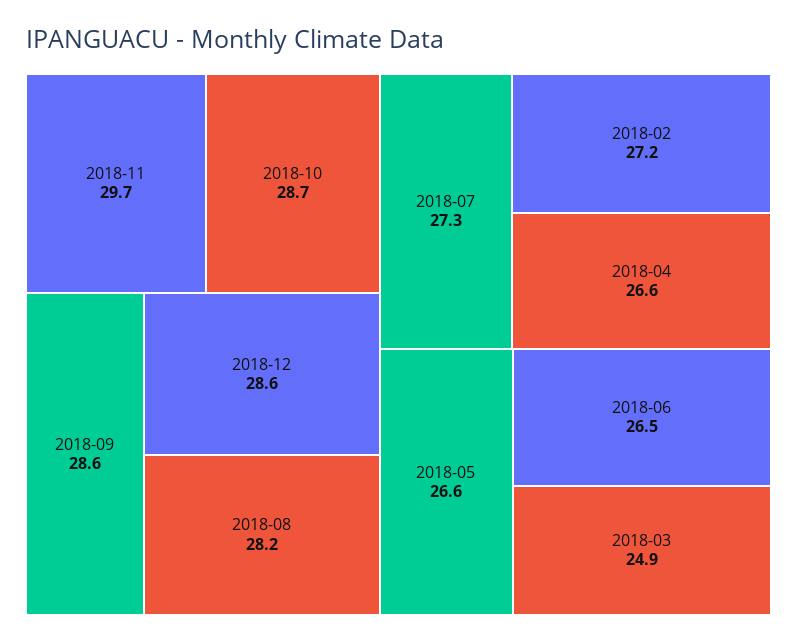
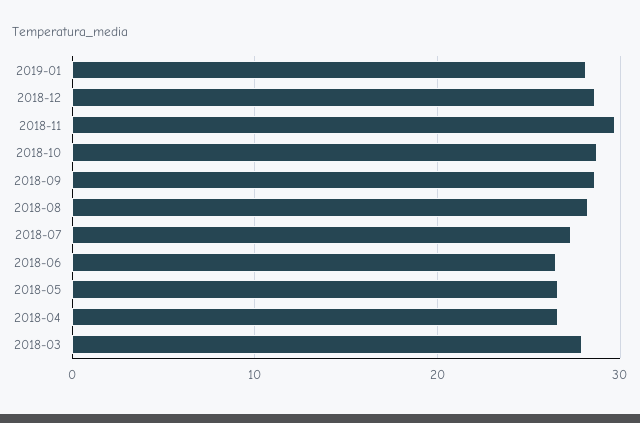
2018-02: 27.2 -> none
2018-03: 24.9 -> 28
2019-01: none -> 28

